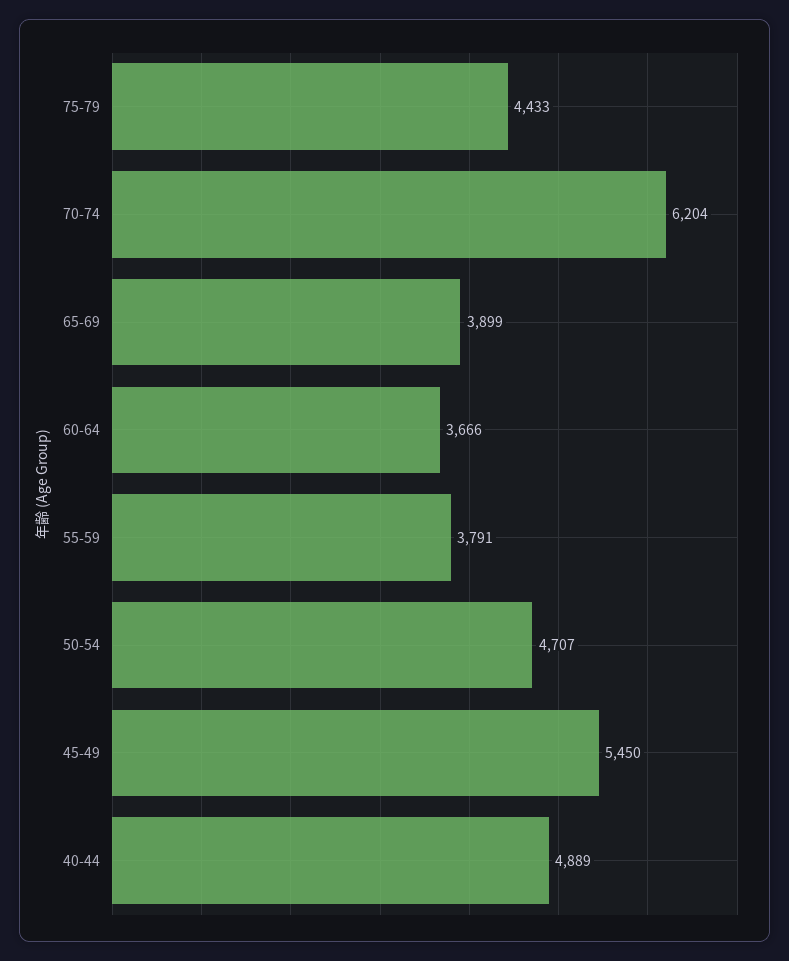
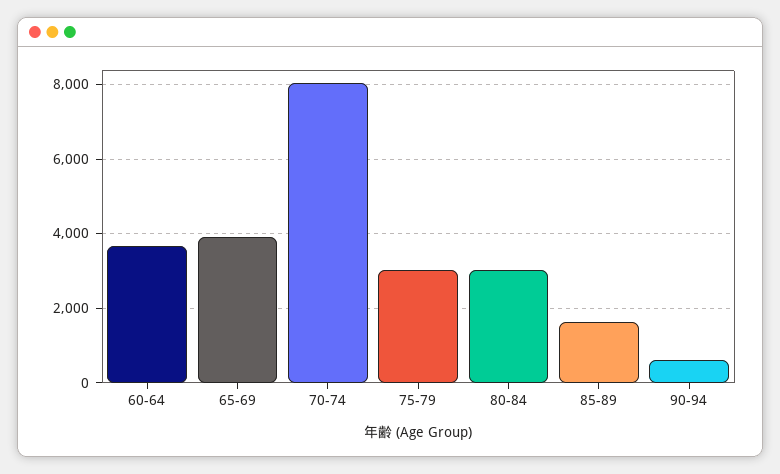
75-79: 4433 -> 3000
70-74: 6204 -> 8000
55-59: 3791 -> none
50-54: 4707 -> none
45-49: 5450 -> none
40-44: 4889 -> none
80-84: none -> 3000
85-89: none -> 1600
90-94: none -> 600

